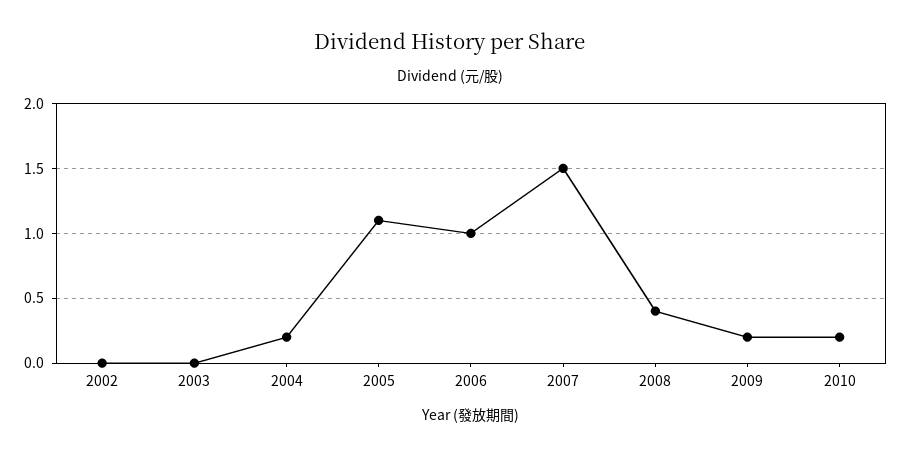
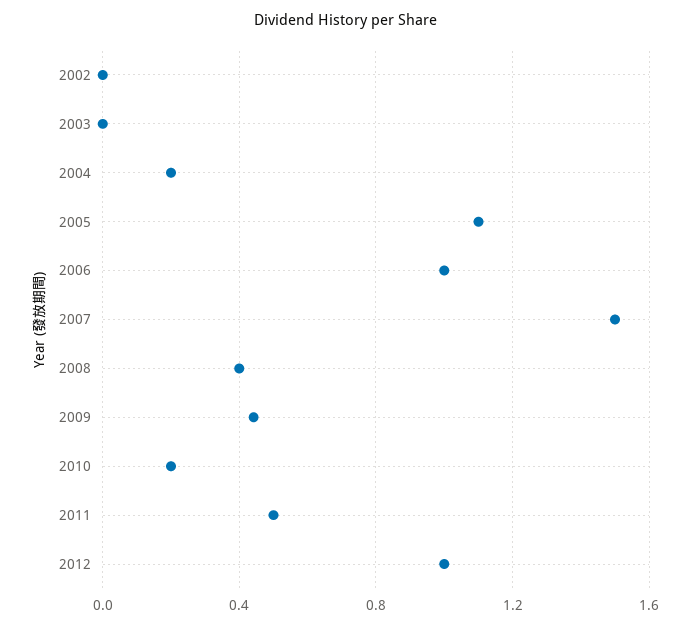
2009: 0.2 -> 0.45
2011: none -> 0.5
2012: none -> 1

